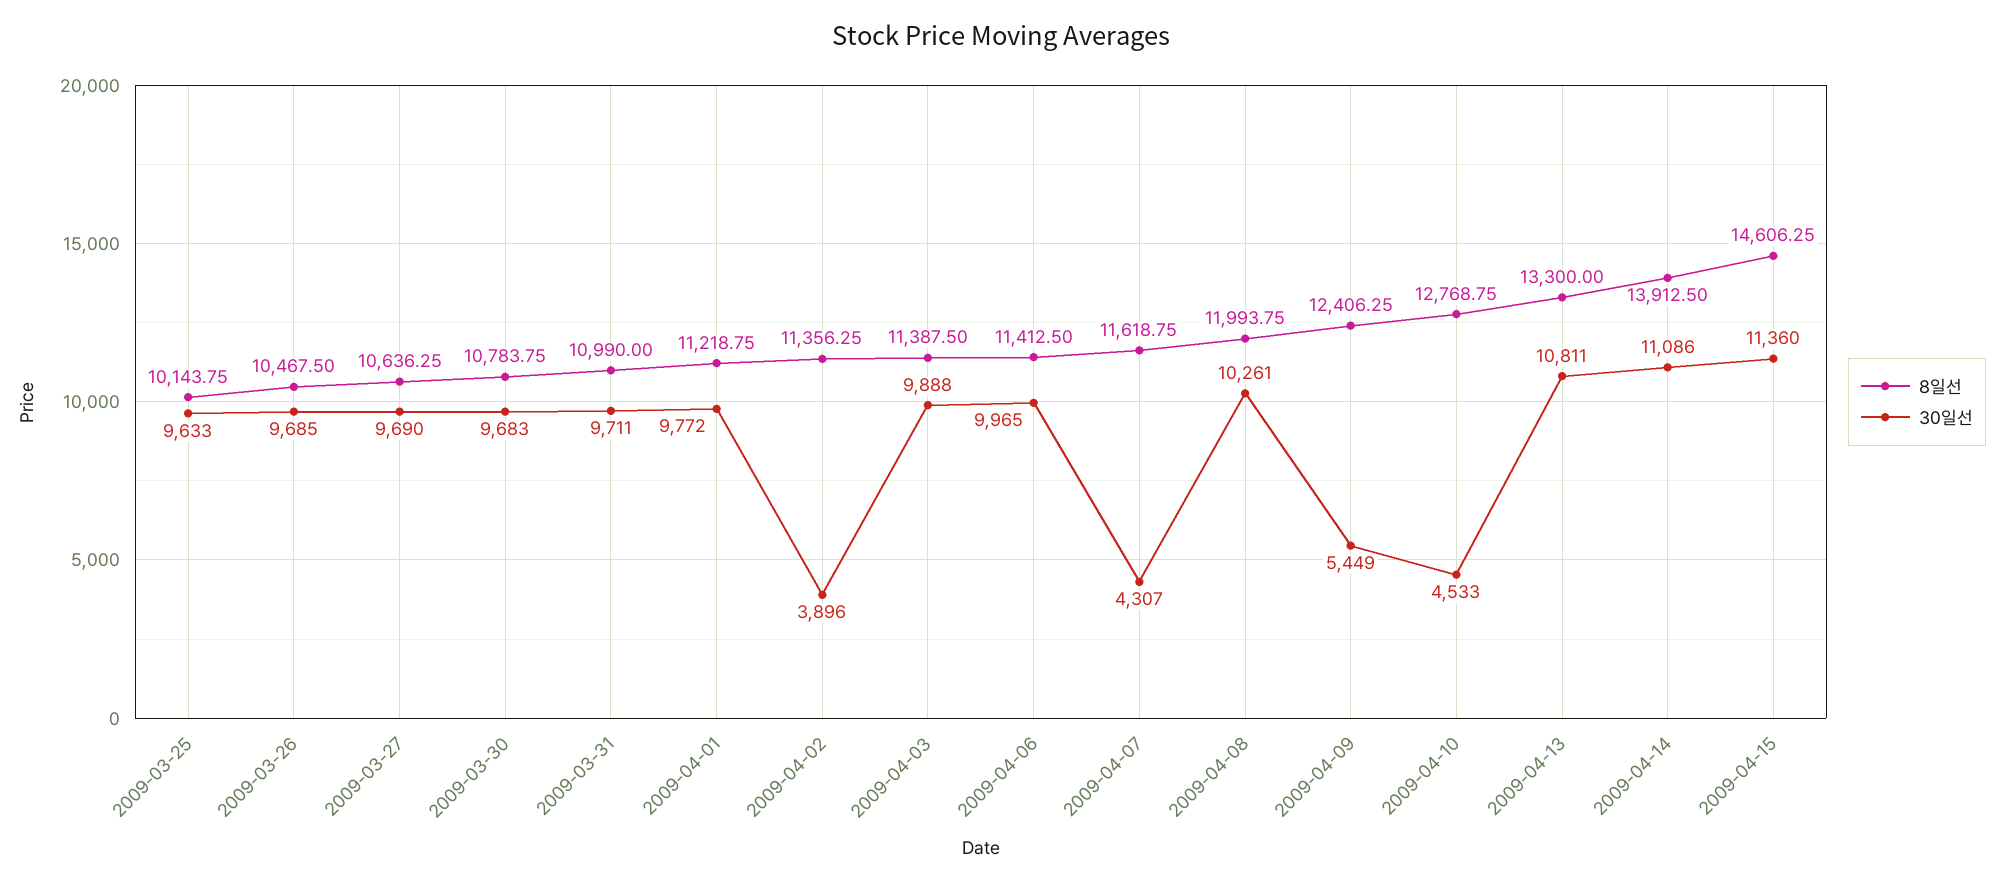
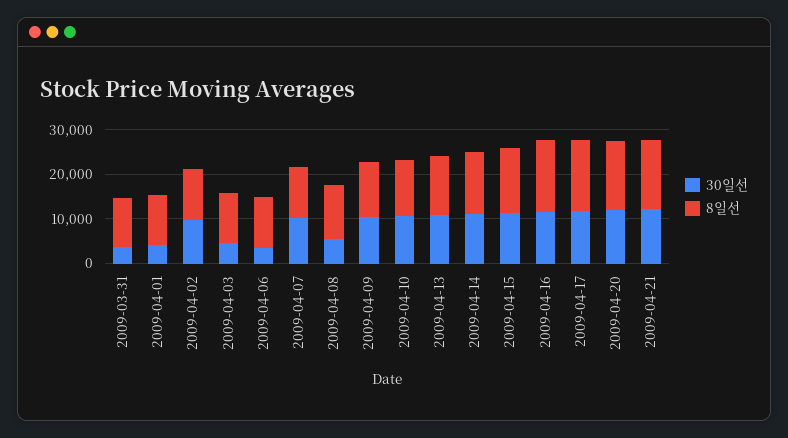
8일선, 2009-03-25: 10143.75 -> none
30일선, 2009-03-25: 9633 -> none
8일선, 2009-03-26: 10467.5 -> none
30일선, 2009-03-26: 9685 -> none
8일선, 2009-03-27: 10636.25 -> none
30일선, 2009-03-27: 9690 -> none
8일선, 2009-03-30: 10783.75 -> none
30일선, 2009-03-30: 9683 -> none
30일선, 2009-03-31: 9711 -> 4000
30일선, 2009-04-01: 9772 -> 4000
30일선, 2009-04-02: 3896 -> 10000
30일선, 2009-04-03: 9888 -> 4000
30일선, 2009-04-06: 9965 -> 4000
30일선, 2009-04-07: 4307 -> 10000
30일선, 2009-04-08: 10261 -> 6000
30일선, 2009-04-09: 5449 -> 10000
30일선, 2009-04-10: 4533 -> 10000
30일선, 2009-04-16: none -> 12000
8일선, 2009-04-16: none -> 16000
30일선, 2009-04-17: none -> 12000
8일선, 2009-04-17: none -> 16000
30일선, 2009-04-20: none -> 12000
8일선, 2009-04-20: none -> 16000
30일선, 2009-04-21: none -> 12000
8일선, 2009-04-21: none -> 16000

